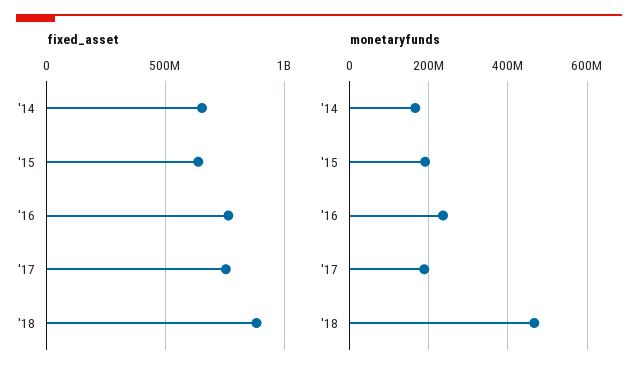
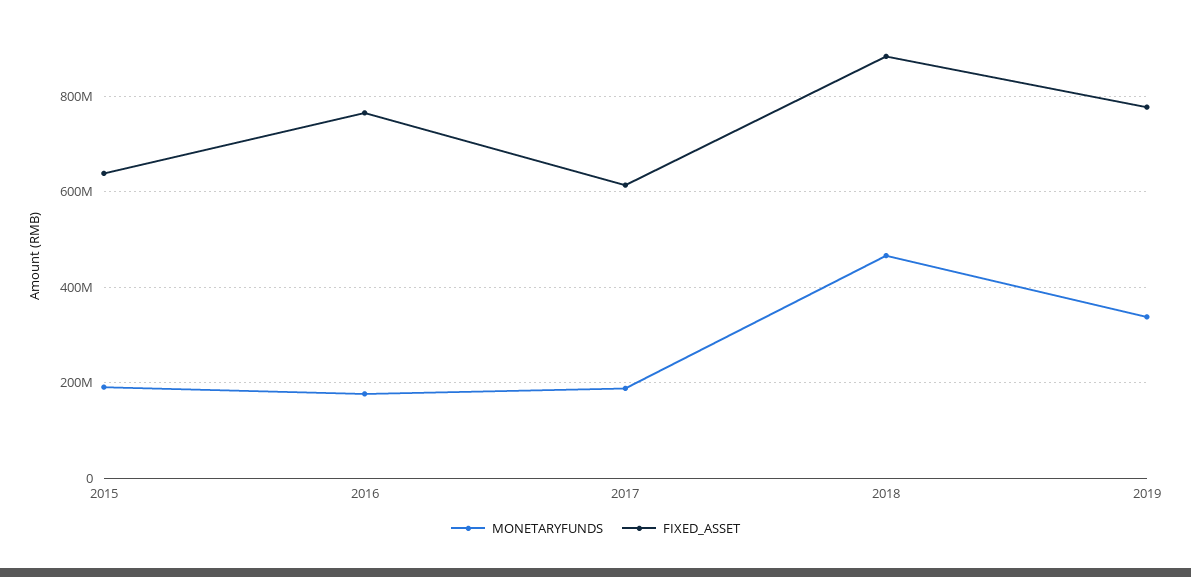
fixed_asset, '14: 650000000 -> none
fixed_asset, '17: 750000000 -> 620000000
monetaryfunds, '14: 160000000 -> none
monetaryfunds, '16: 240000000 -> 180000000
monetaryfunds, 2019: none -> 340000000
fixed_asset, 2019: none -> 780000000

